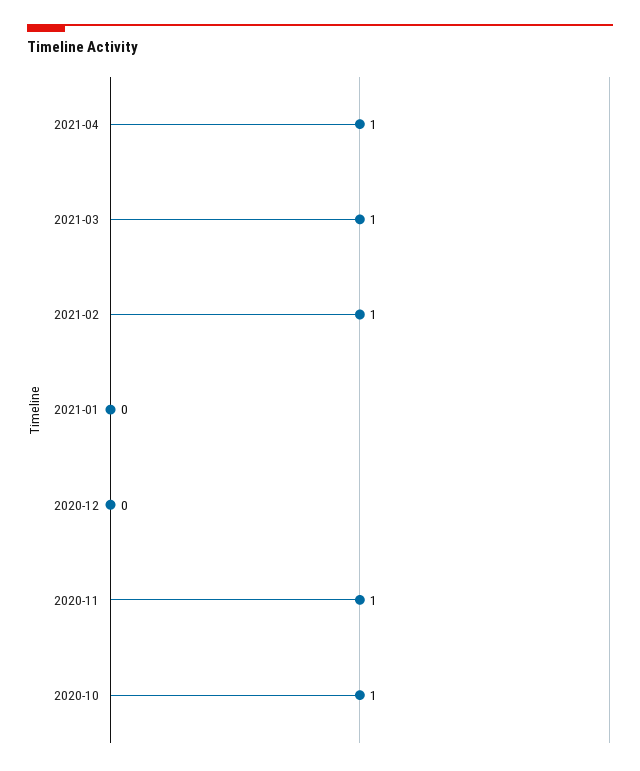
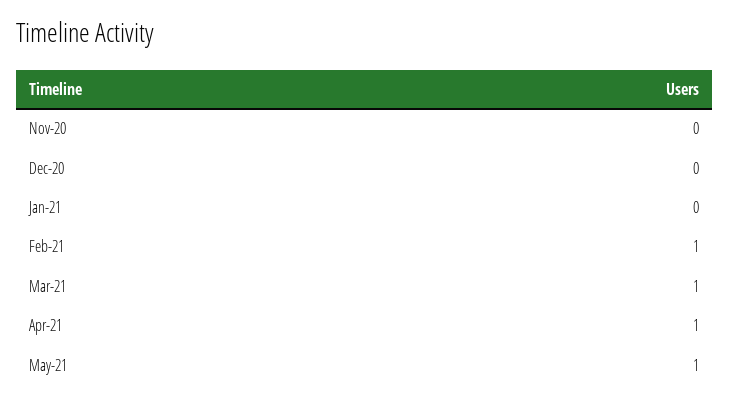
2020-11: 1 -> 0
2020-10: 1 -> none
May-21: none -> 1

